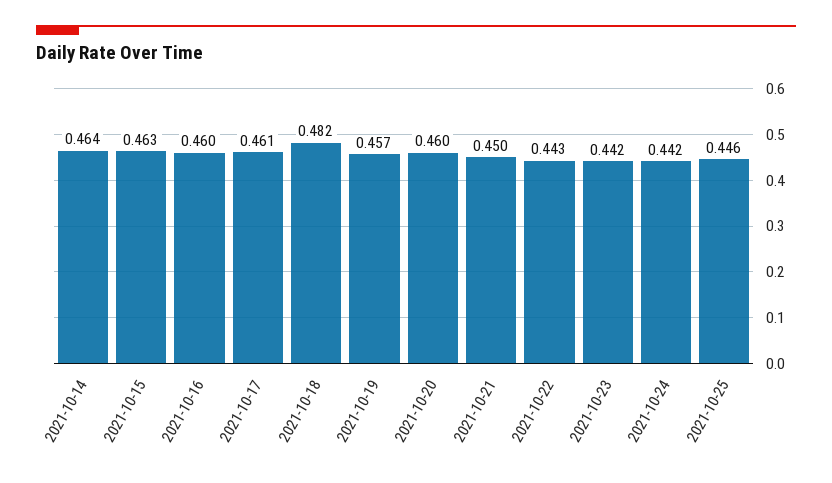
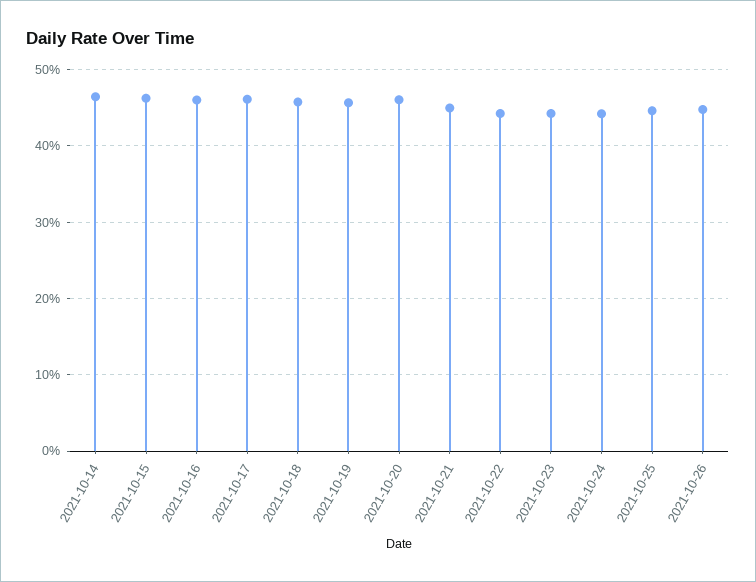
2021-10-18: 0.482 -> 0.46
2021-10-26: none -> 0.45

